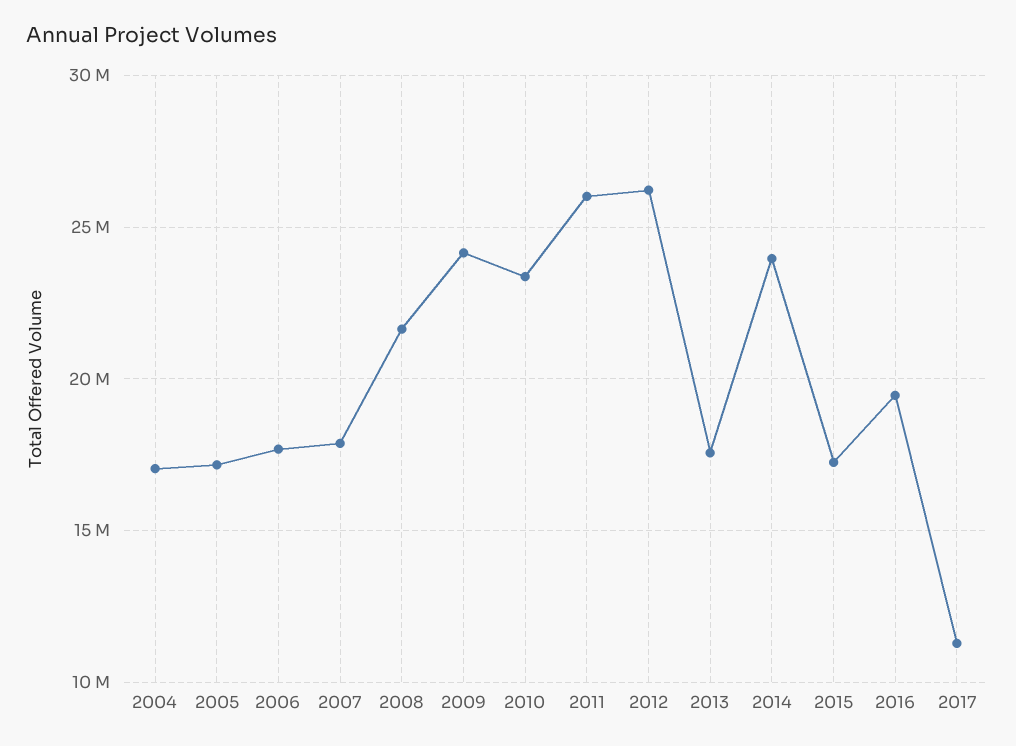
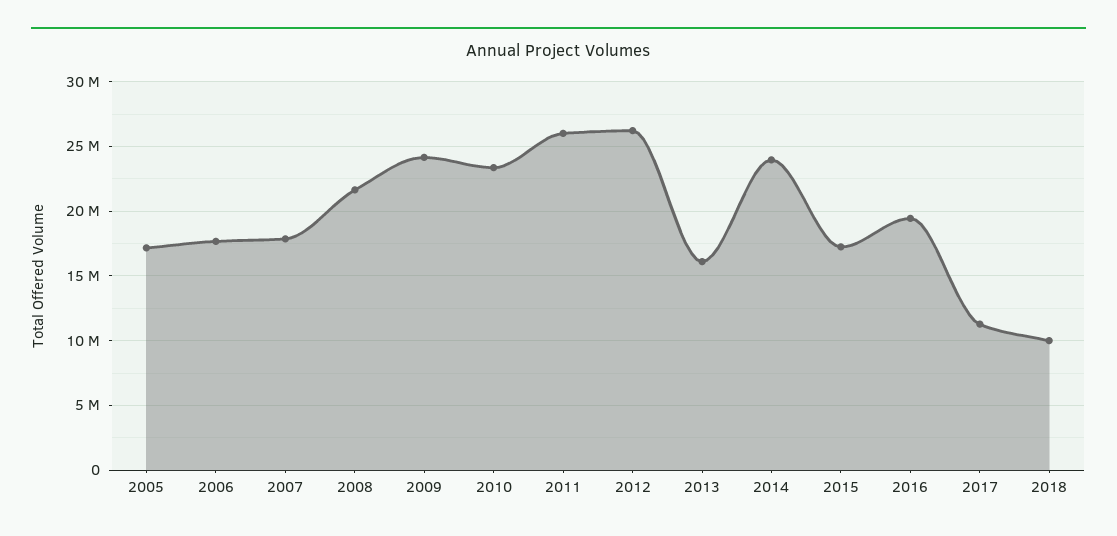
2004: 17000000 -> none
2013: 17500000 -> 16000000
2018: none -> 10000000

